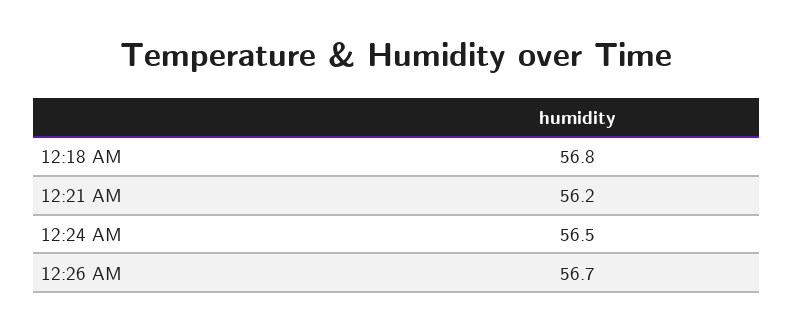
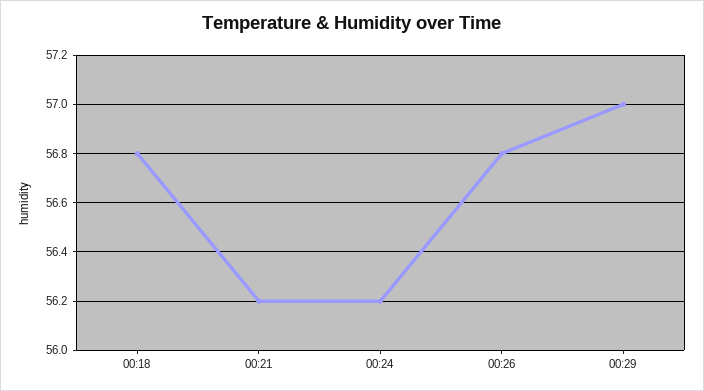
12:24 AM: 56.5 -> 56.2
12:26 AM: 56.7 -> 56.8
00:29: none -> 57

